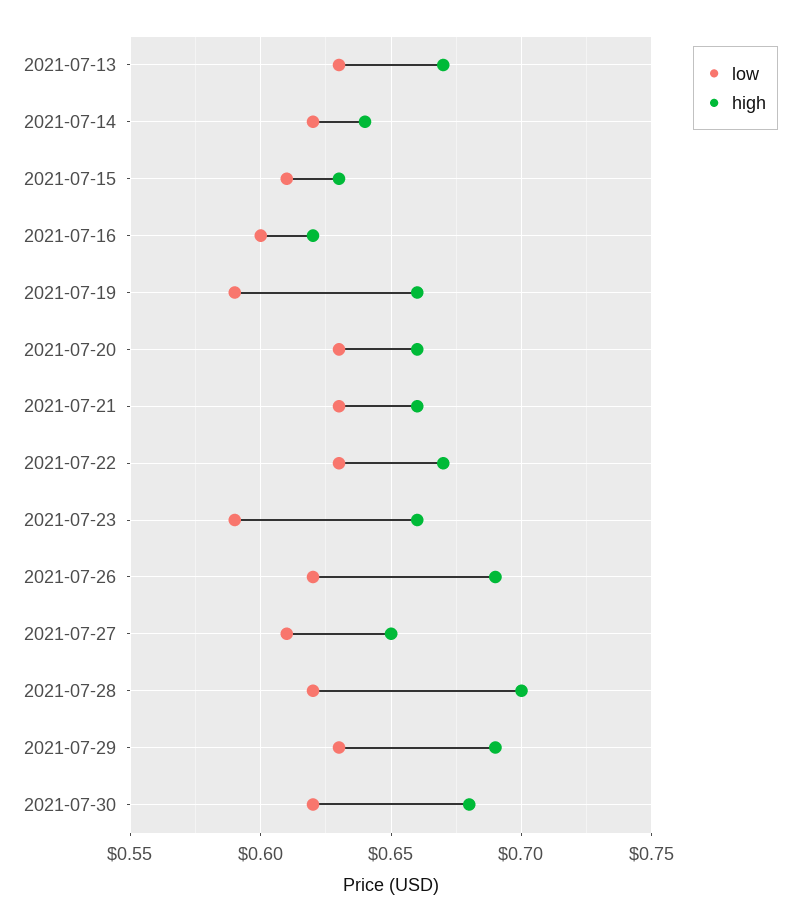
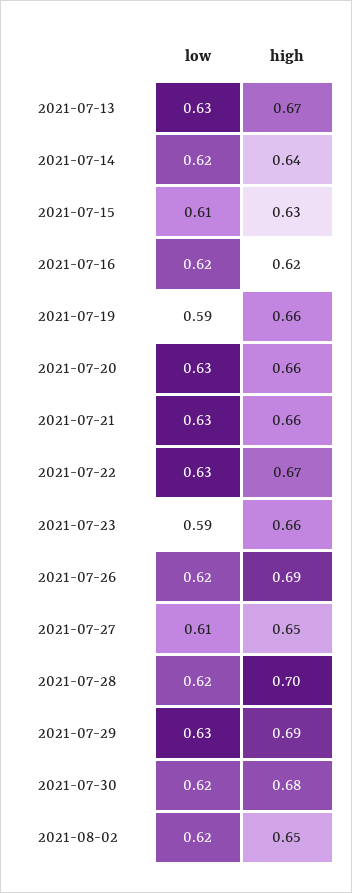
low, 2021-07-16: 0.6 -> 0.62
low, 2021-08-02: none -> 0.62
high, 2021-08-02: none -> 0.65

